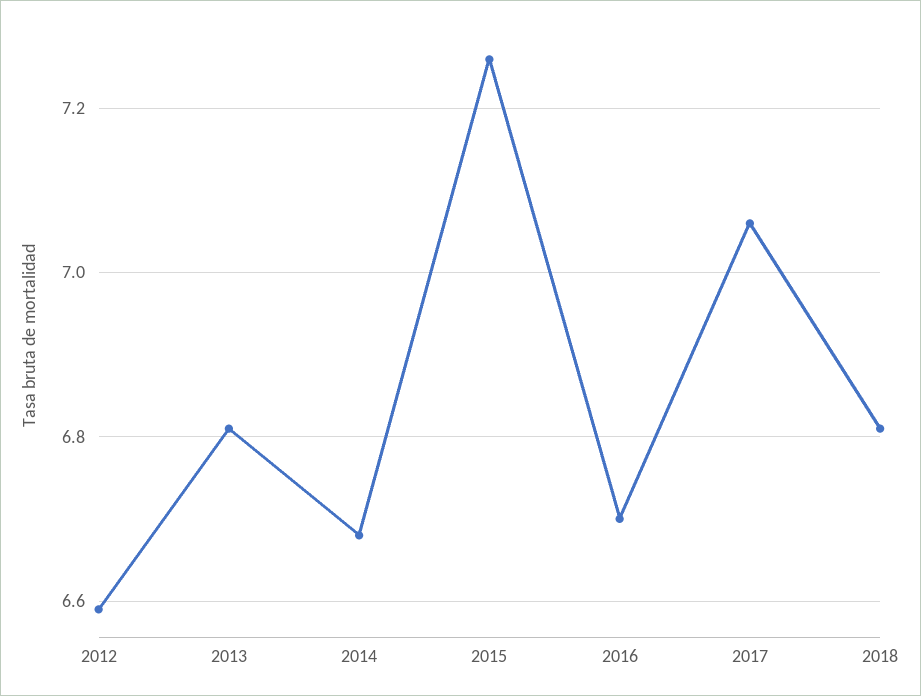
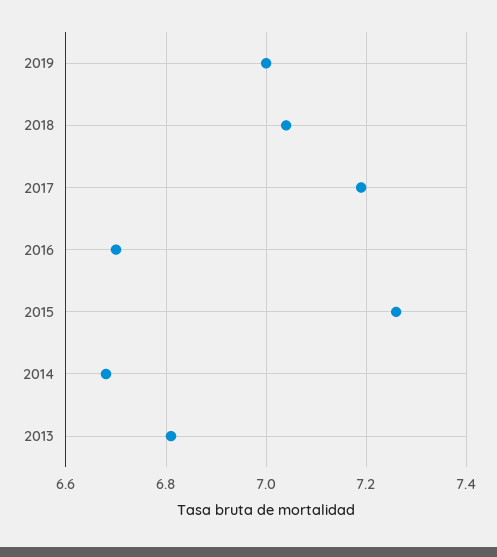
2012: 6.6 -> none
2017: 7.05 -> 7.2
2018: 6.8 -> 7.05
2019: none -> 7

